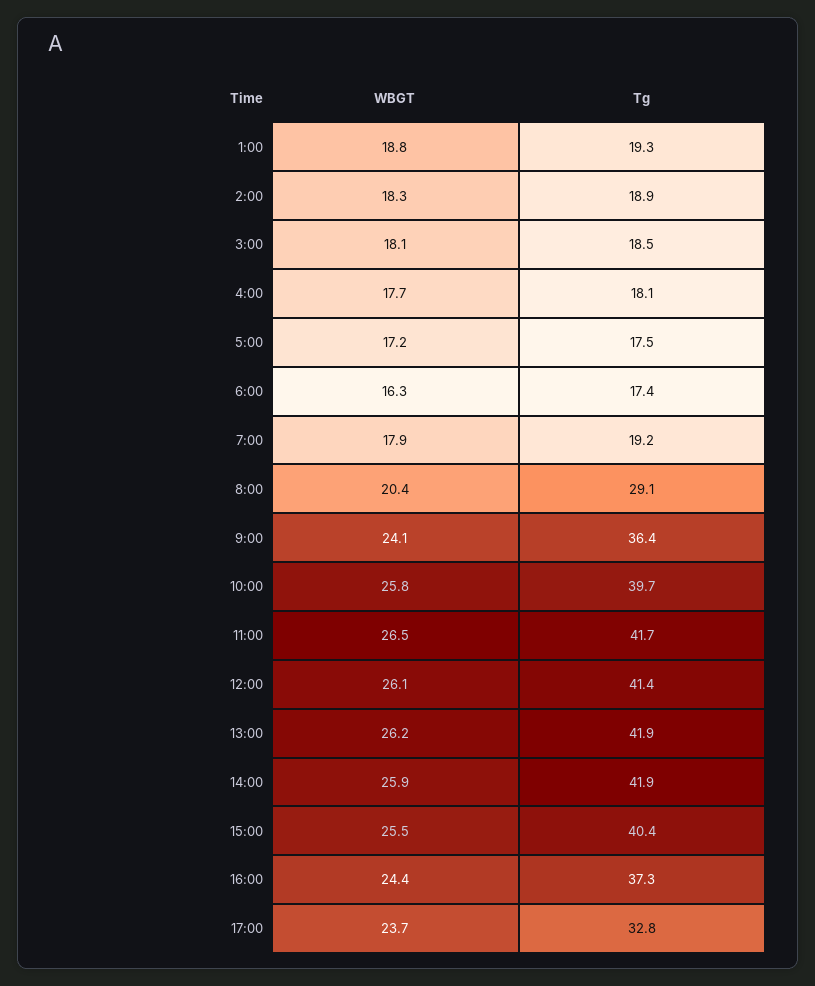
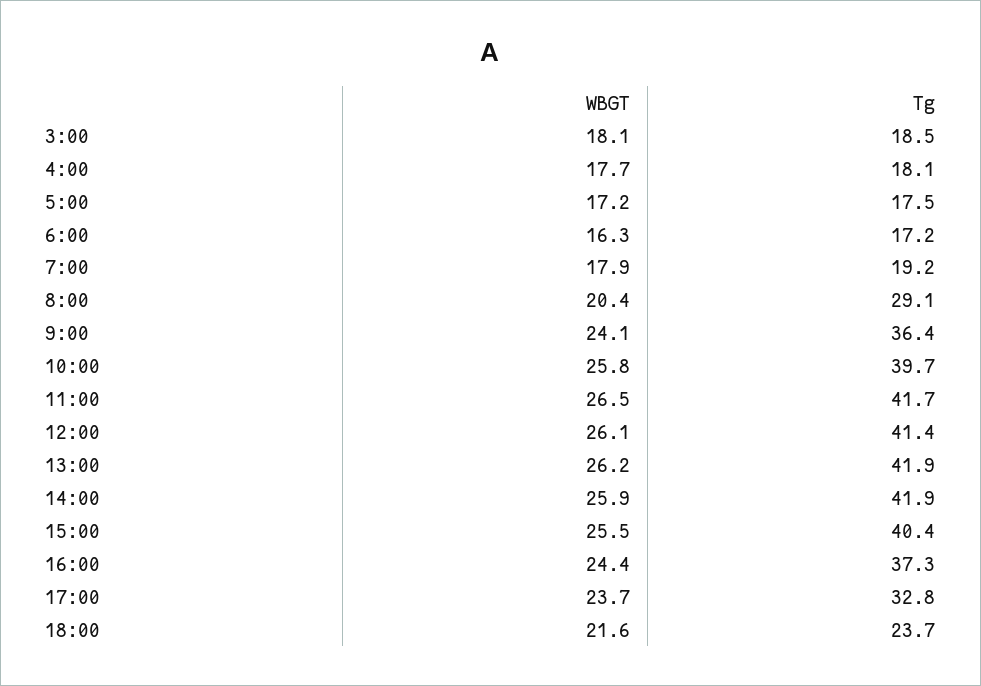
WBGT, 1:00: 18.8 -> none
Tg, 1:00: 19.3 -> none
WBGT, 2:00: 18.3 -> none
Tg, 2:00: 18.9 -> none
Tg, 6:00: 17.4 -> 17.2
WBGT, 18:00: none -> 21.6
Tg, 18:00: none -> 23.7

